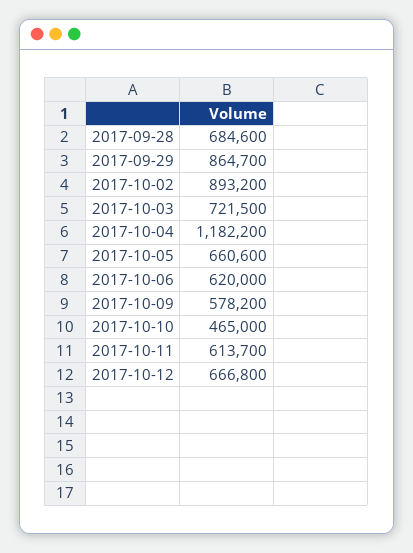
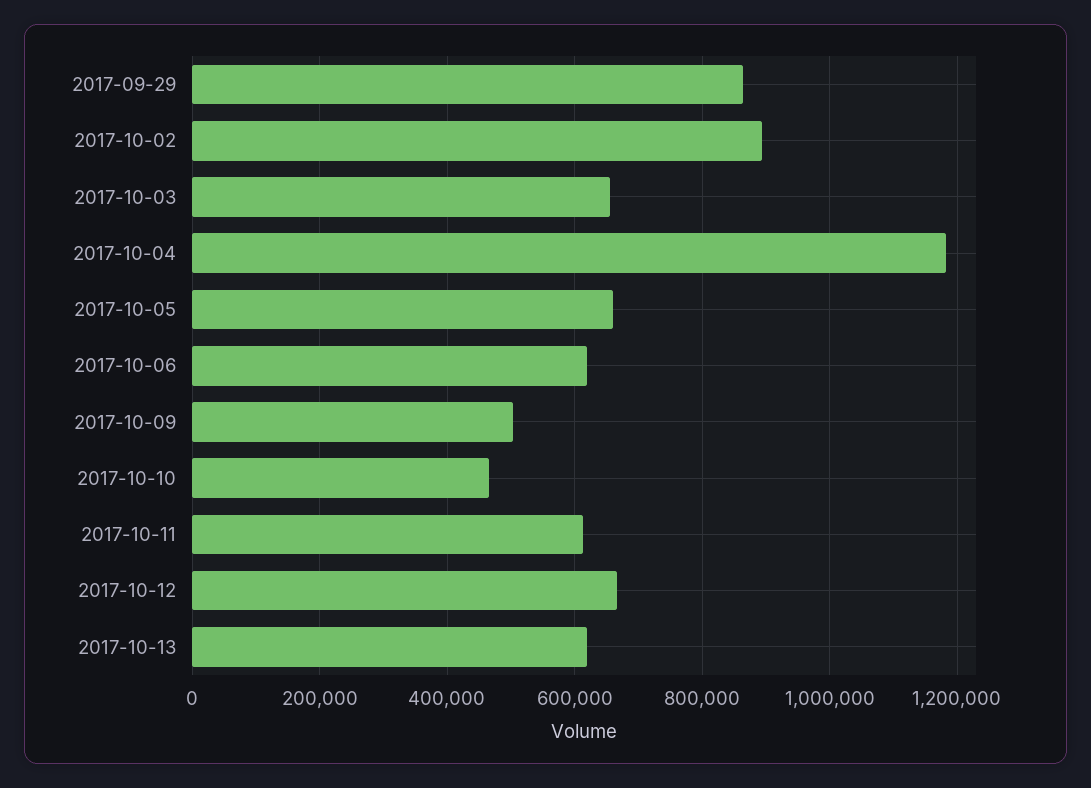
2017-09-28: 684600 -> none
2017-10-03: 721500 -> 660000
2017-10-09: 578200 -> 500000
2017-10-13: none -> 620000

